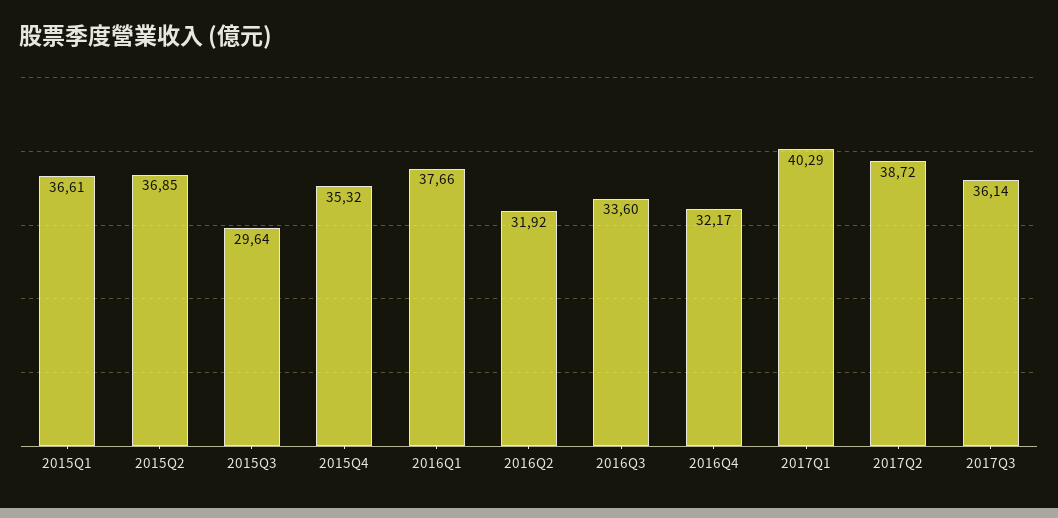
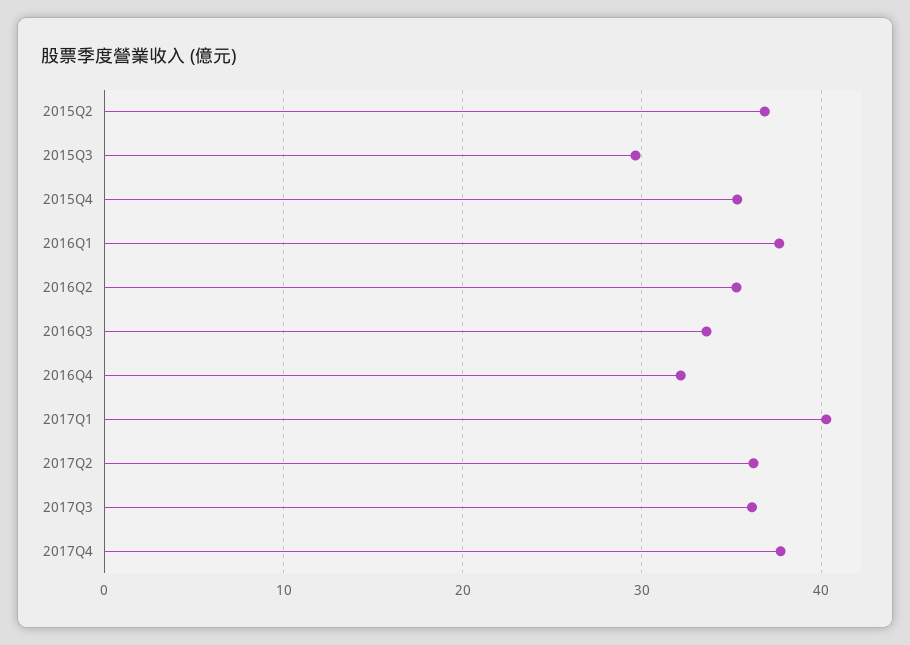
2015Q1: 36.61 -> none
2016Q2: 31.92 -> 35
2017Q2: 38.72 -> 36
2017Q4: none -> 38

